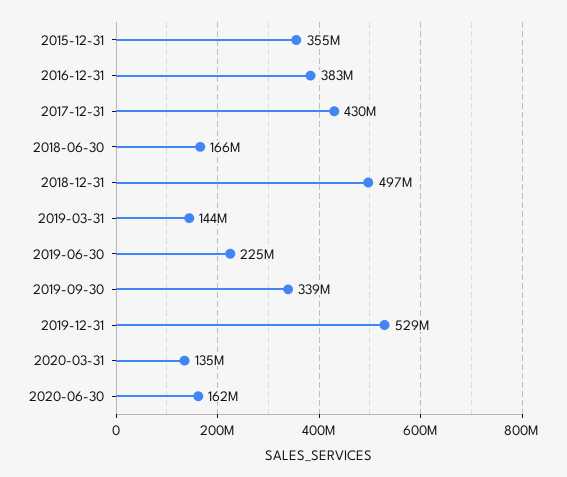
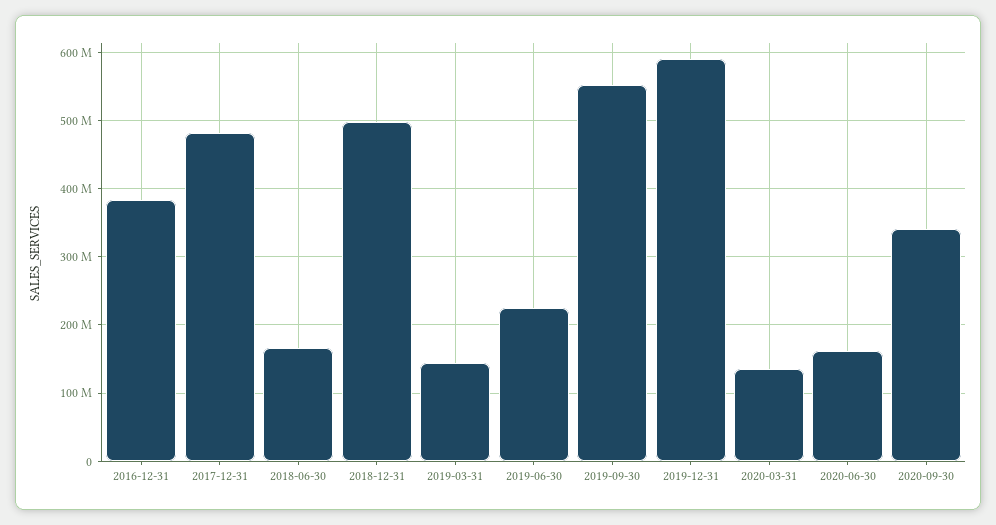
2015-12-31: 355000000 -> none
2017-12-31: 430000000 -> 480000000
2019-09-30: 339000000 -> 550000000
2019-12-31: 529000000 -> 590000000
2020-09-30: none -> 340000000

